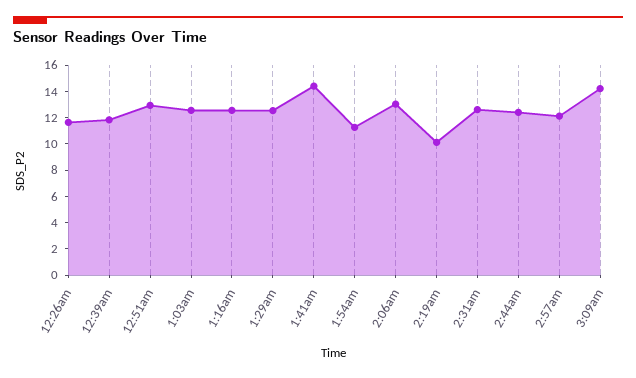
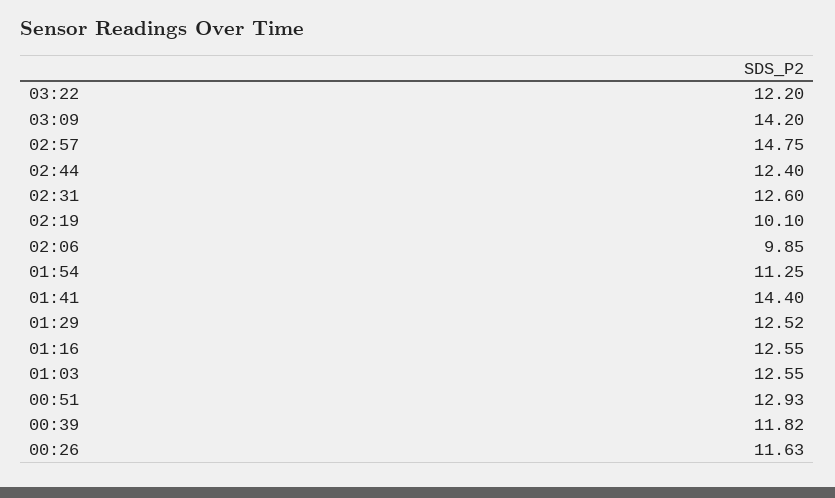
2:06am: 13 -> 9.85
2:57am: 12 -> 14.75
03:22: none -> 12.2

